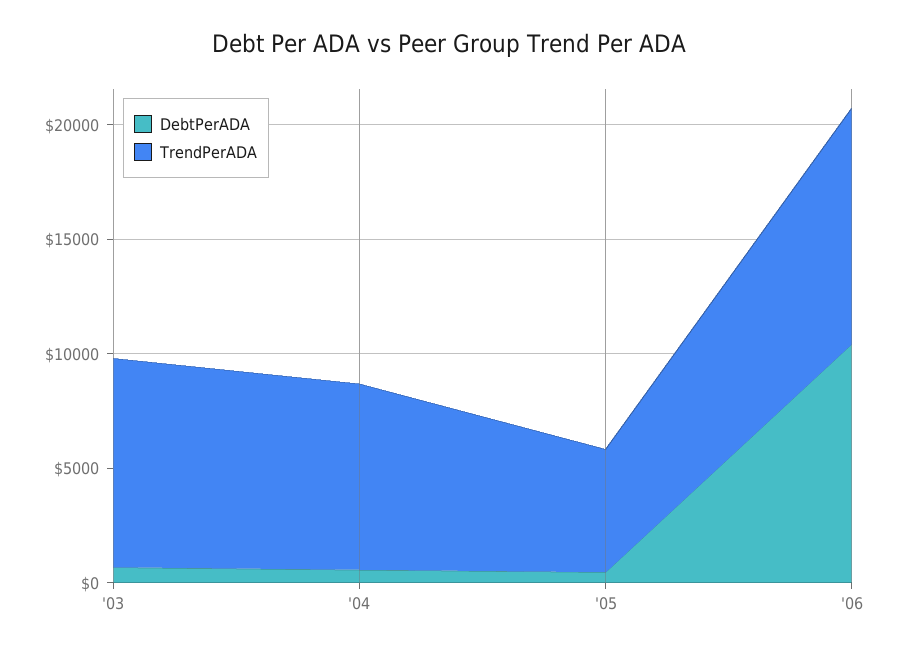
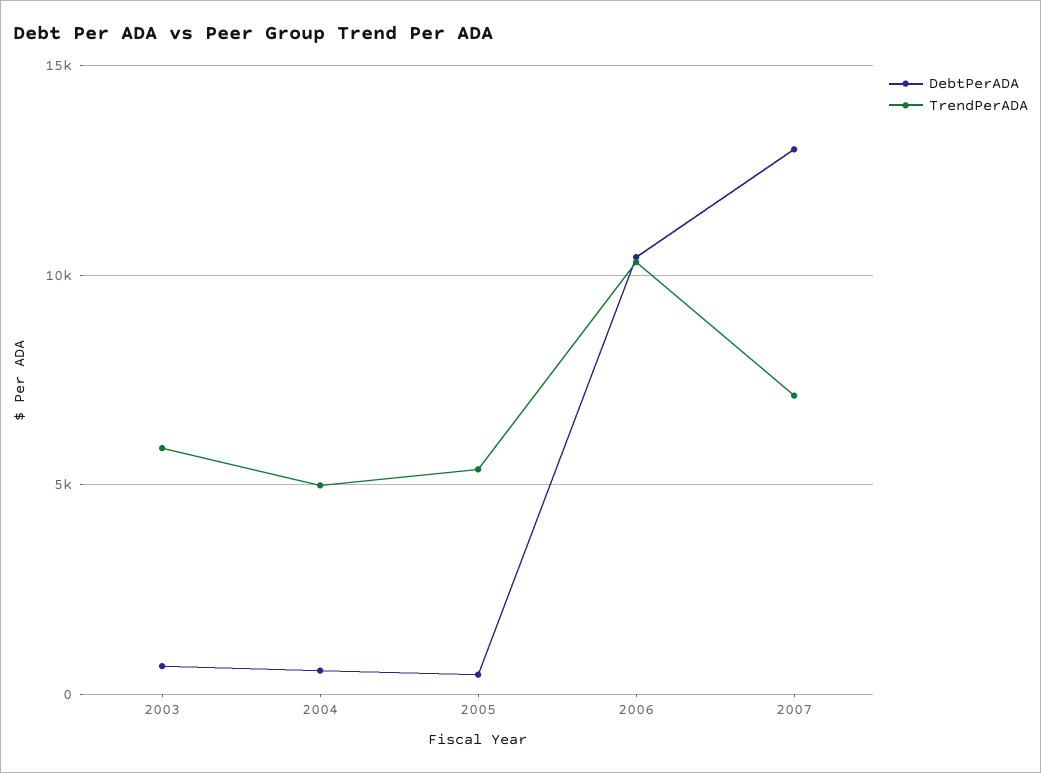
TrendPerADA, '03: 9000 -> 6000
TrendPerADA, '04: 8000 -> 5000
DebtPerADA, 2007: none -> 13000
TrendPerADA, 2007: none -> 7000

